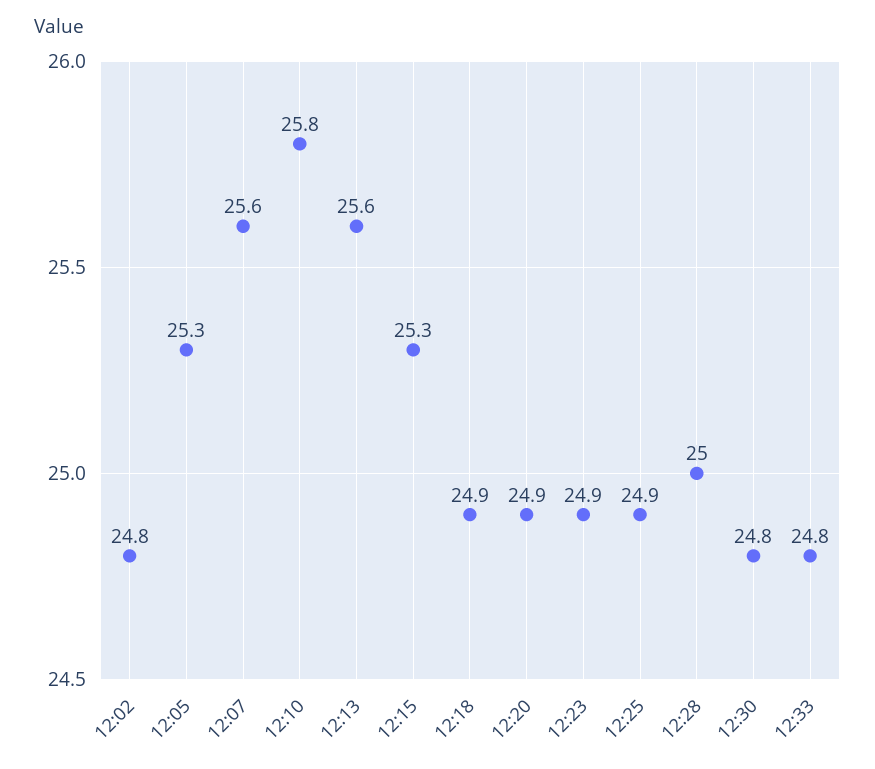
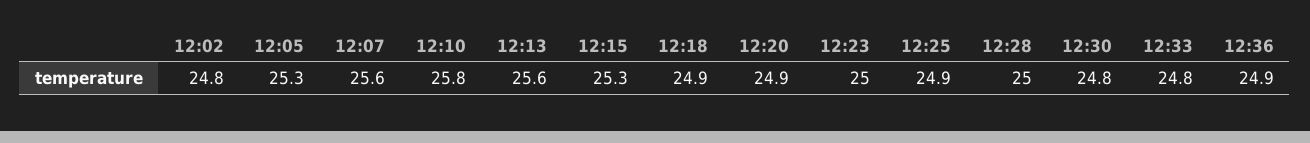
12:23: 24.9 -> 25
12:36: none -> 24.9

